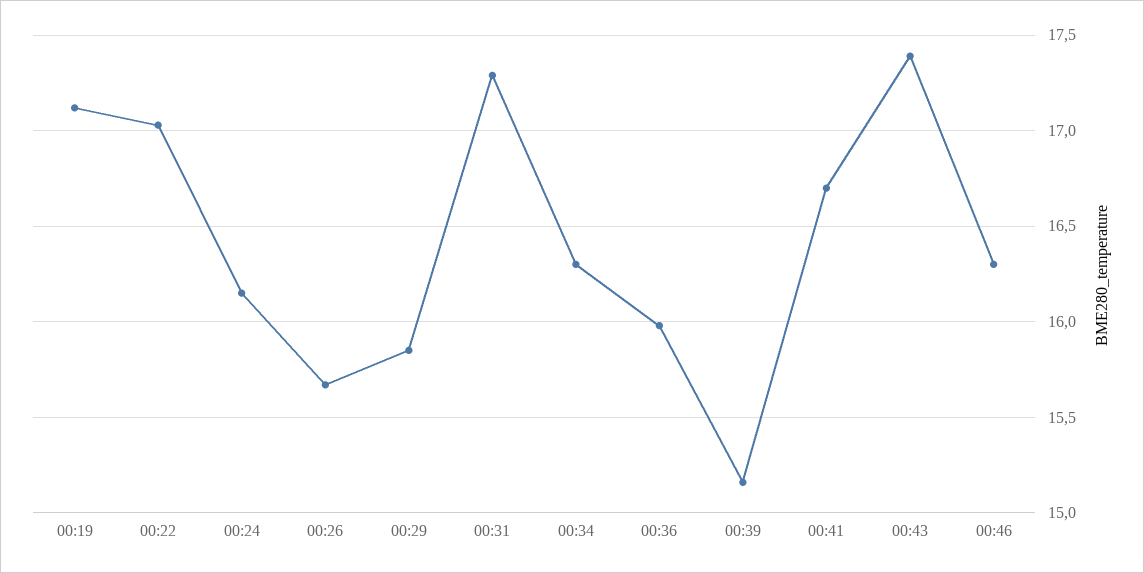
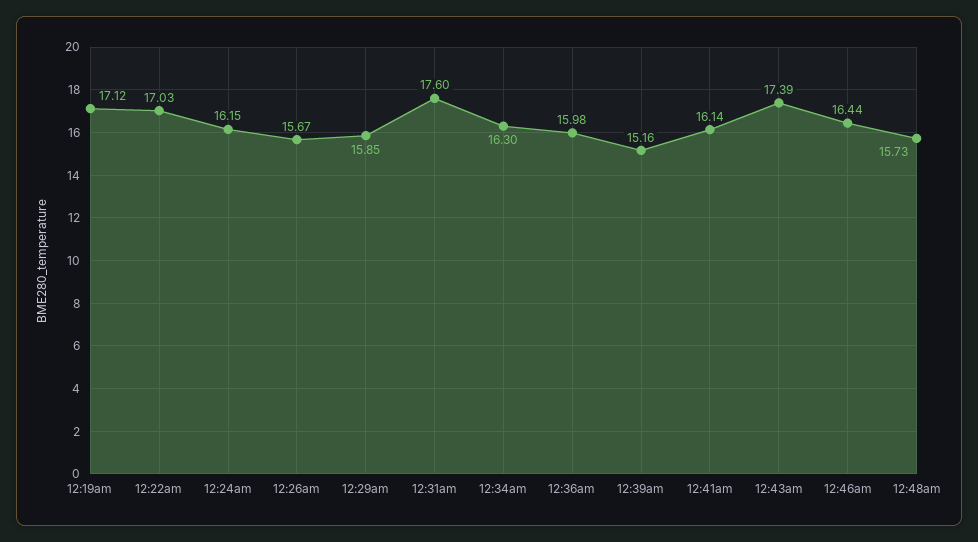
00:31: 17.3 -> 17.6
00:41: 16.7 -> 16.14
00:46: 16.3 -> 16.44
12:48am: none -> 15.73

